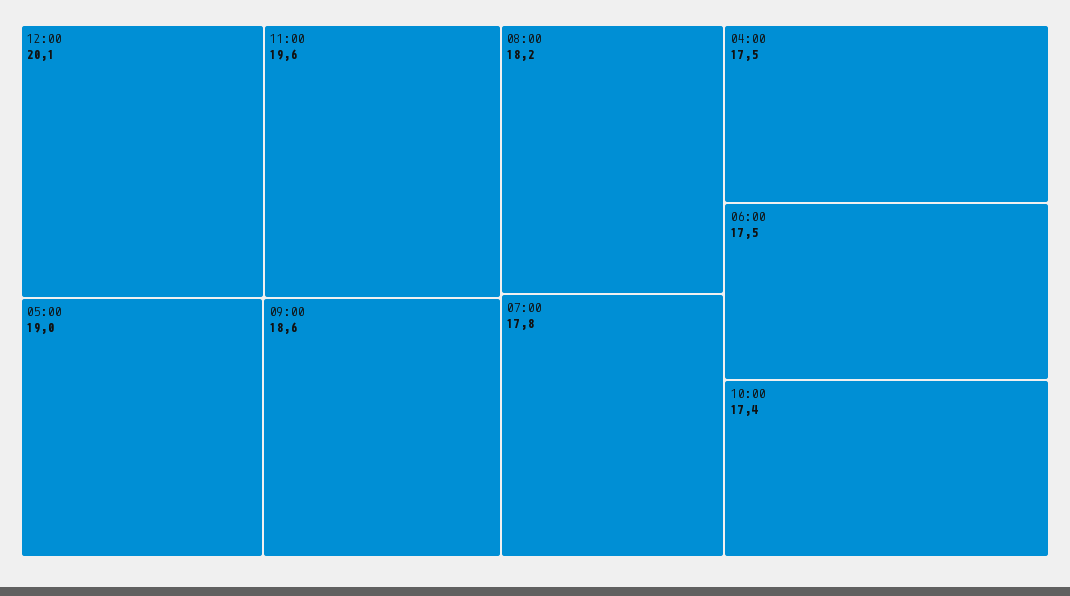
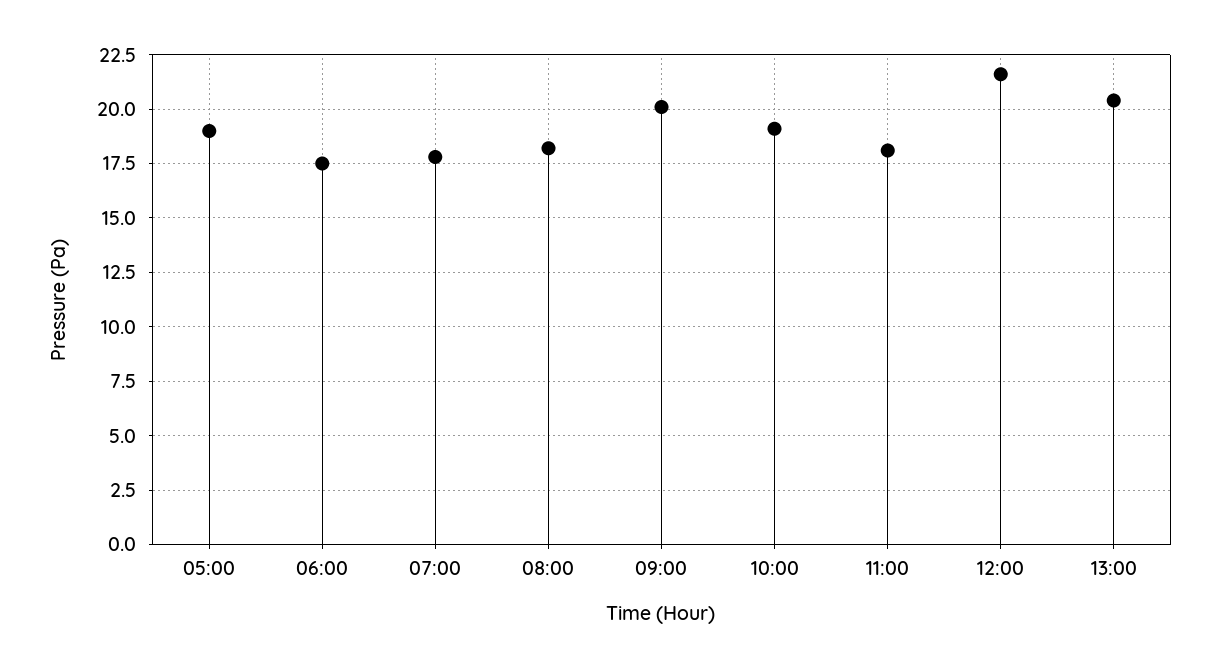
12:00: 20.1 -> 21.5
11:00: 19.6 -> 18
09:00: 18.6 -> 20
04:00: 17.5 -> none
10:00: 17.4 -> 19
13:00: none -> 20.5

